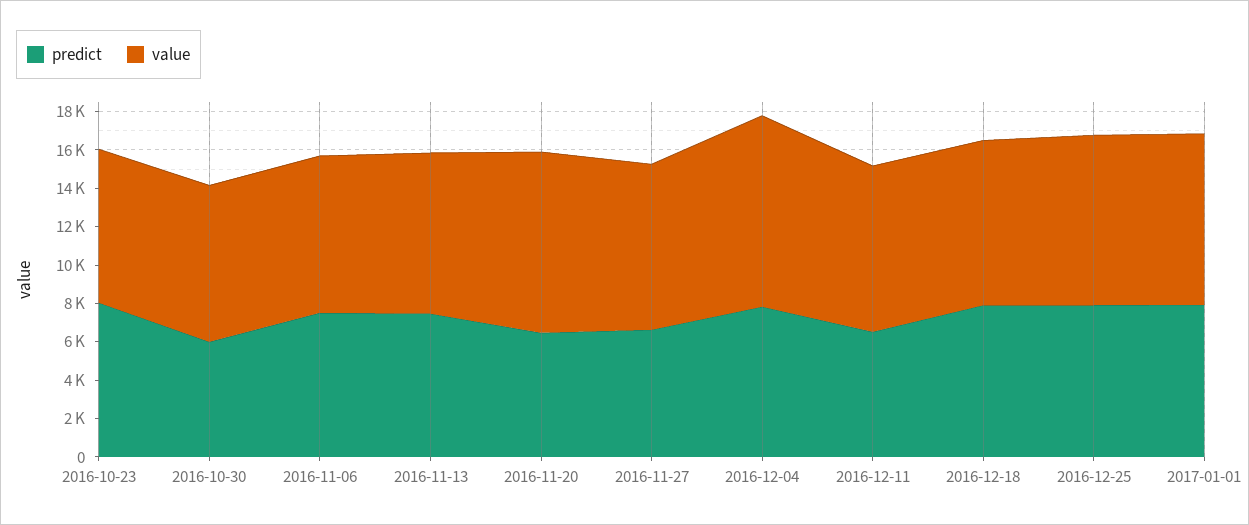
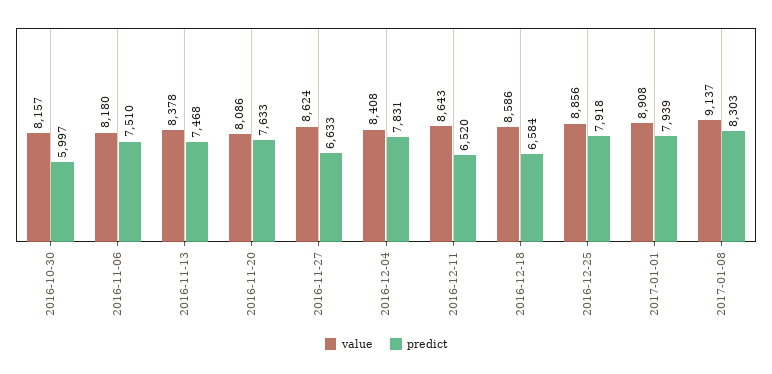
predict, 2016-10-23: 8000 -> none
value, 2016-10-23: 8000 -> none
predict, 2016-11-20: 6500 -> 7633
value, 2016-11-20: 9500 -> 8086
value, 2016-12-04: 10000 -> 8408
predict, 2016-12-18: 8000 -> 6584
value, 2017-01-08: none -> 9137
predict, 2017-01-08: none -> 8303

